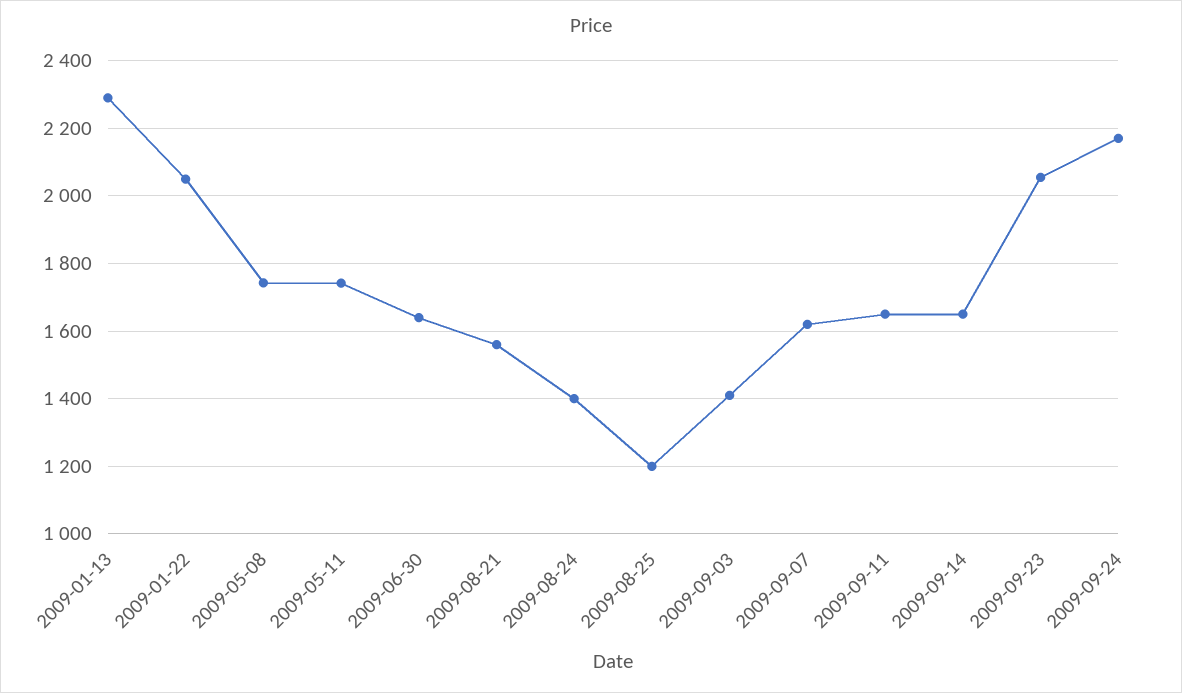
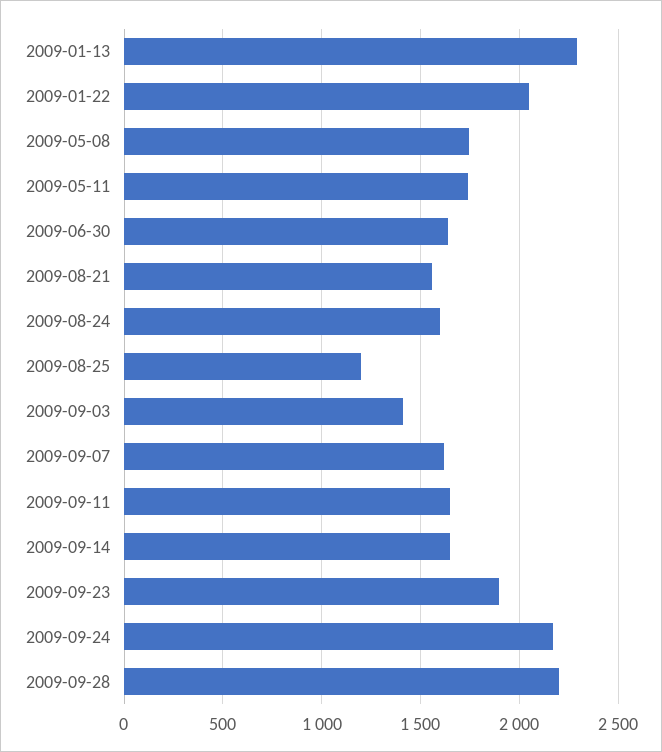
2009-08-24: 1400 -> 1600
2009-09-23: 2060 -> 1900
2009-09-28: none -> 2200

